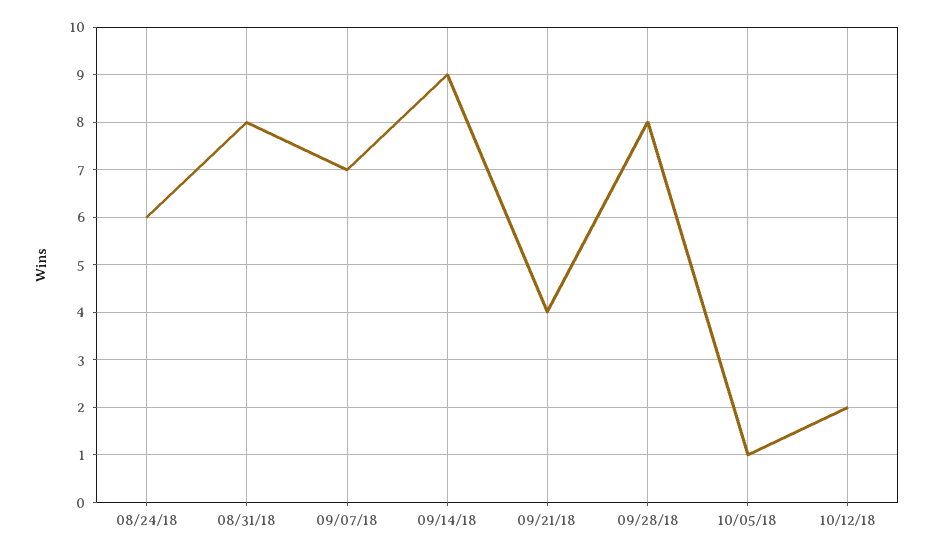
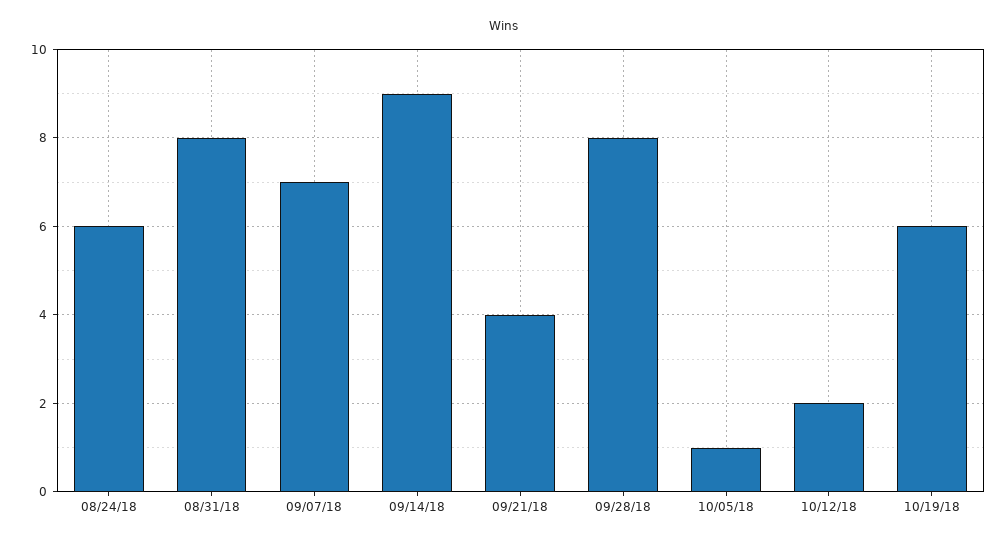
10/19/18: none -> 6

